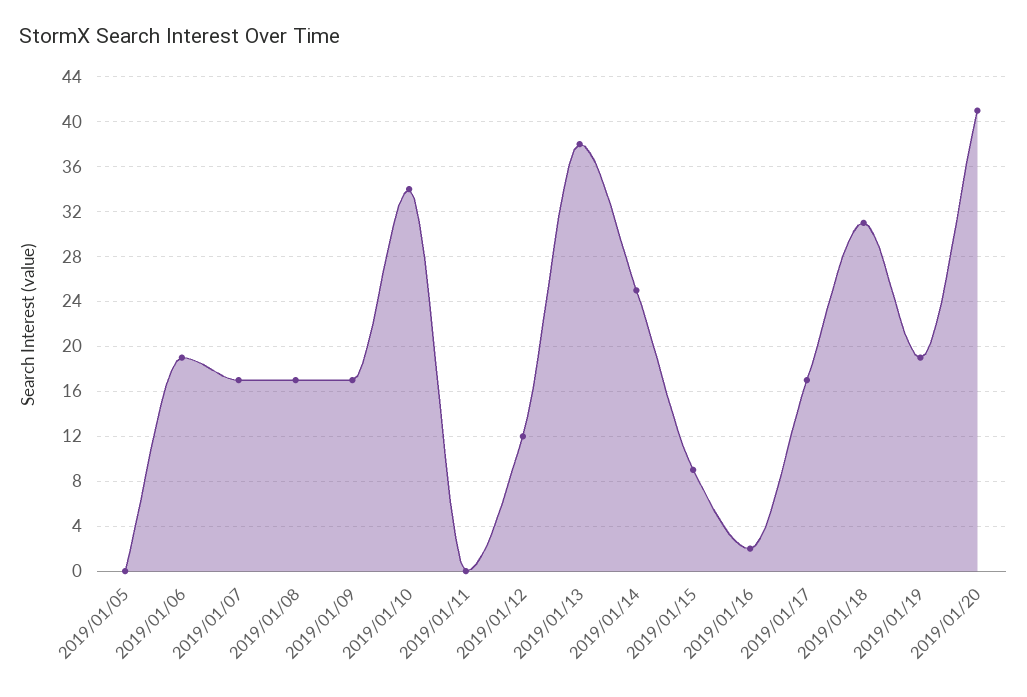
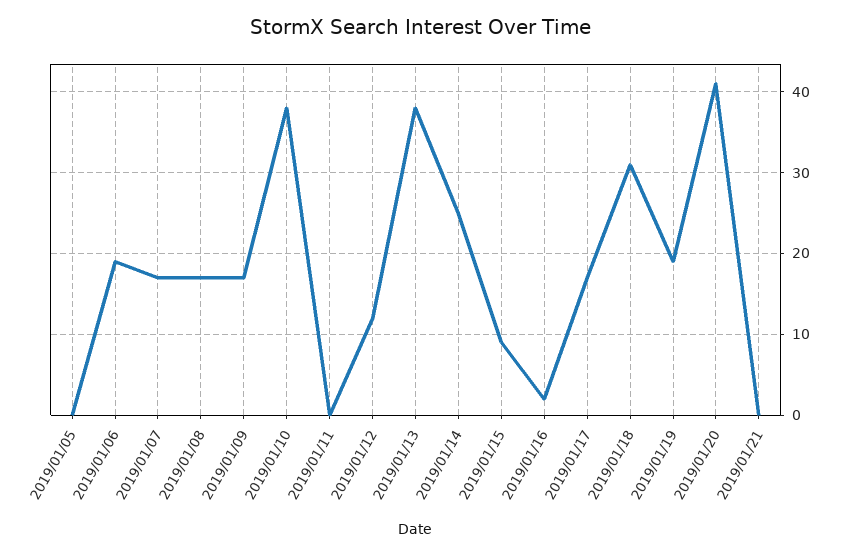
2019/01/10: 34 -> 38
2019/01/21: none -> 0

